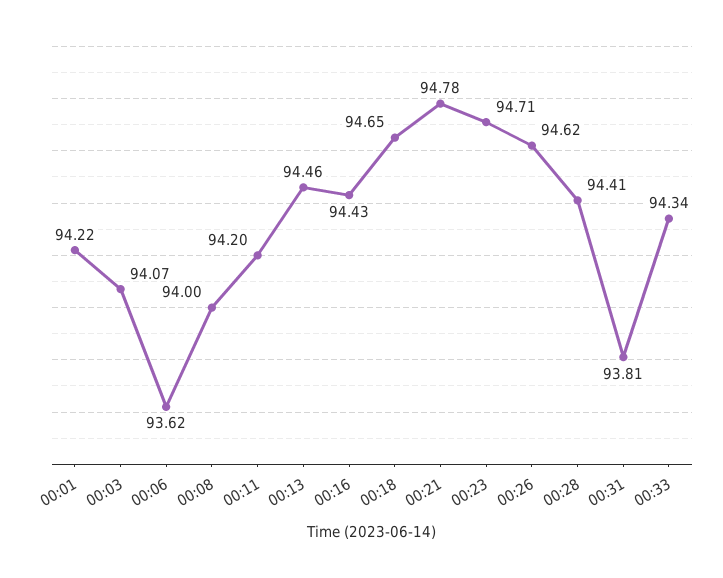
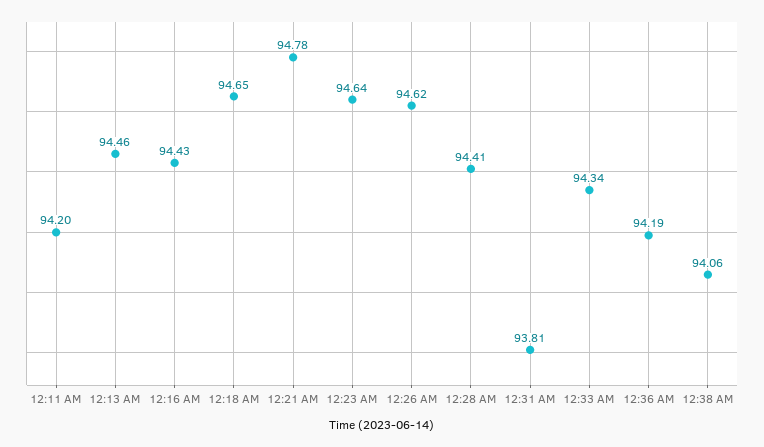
00:01: 94.22 -> none
00:03: 94.07 -> none
00:06: 93.62 -> none
00:08: 94 -> none
00:23: 94.71 -> 94.64
12:36 AM: none -> 94.19
12:38 AM: none -> 94.06

